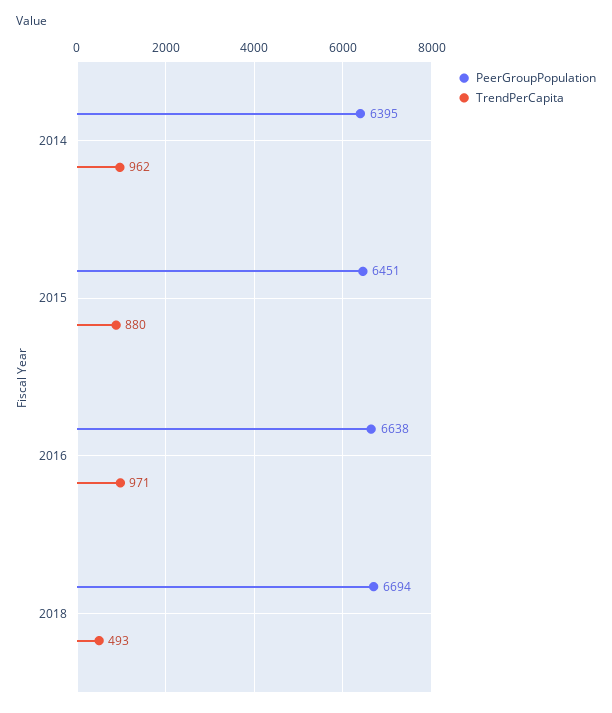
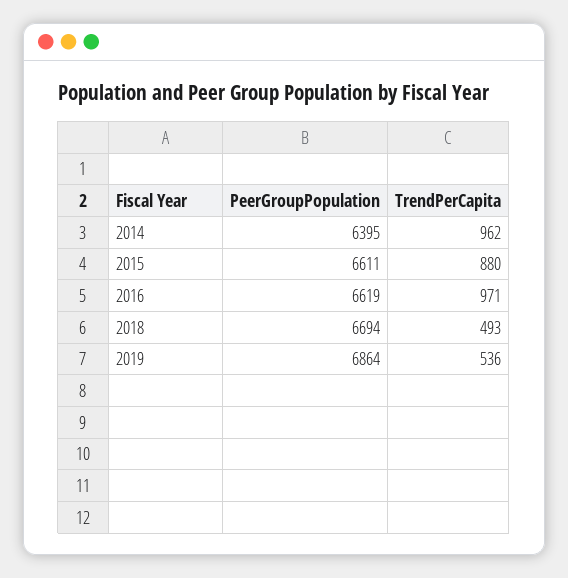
PeerGroupPopulation, 2015: 6451 -> 6611
PeerGroupPopulation, 2016: 6638 -> 6619
PeerGroupPopulation, 2019: none -> 6864
TrendPerCapita, 2019: none -> 536

